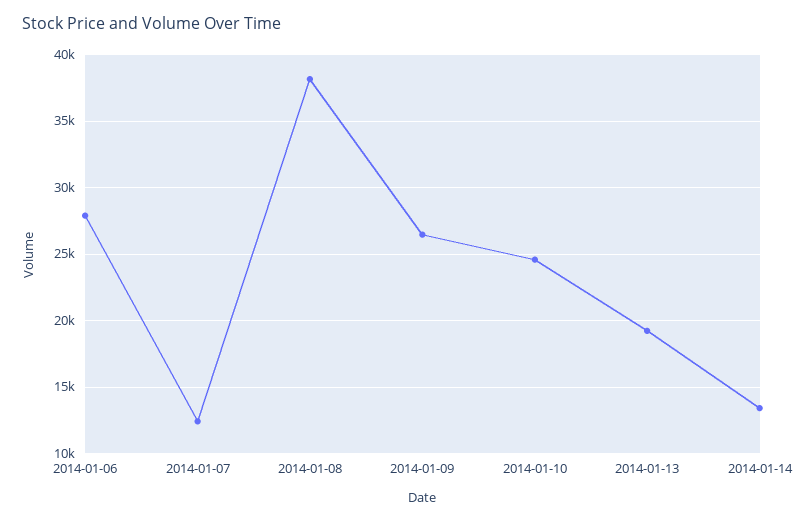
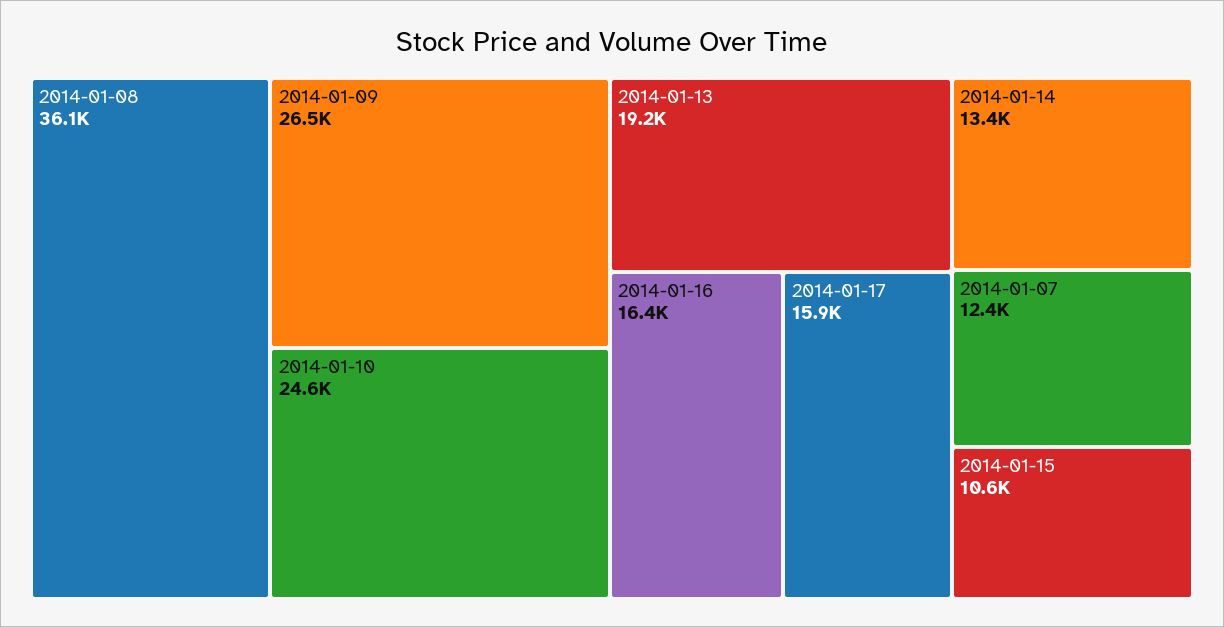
2014-01-06: 28000 -> none
2014-01-08: 38000 -> 36100
2014-01-16: none -> 16400
2014-01-17: none -> 15900
2014-01-15: none -> 10600

